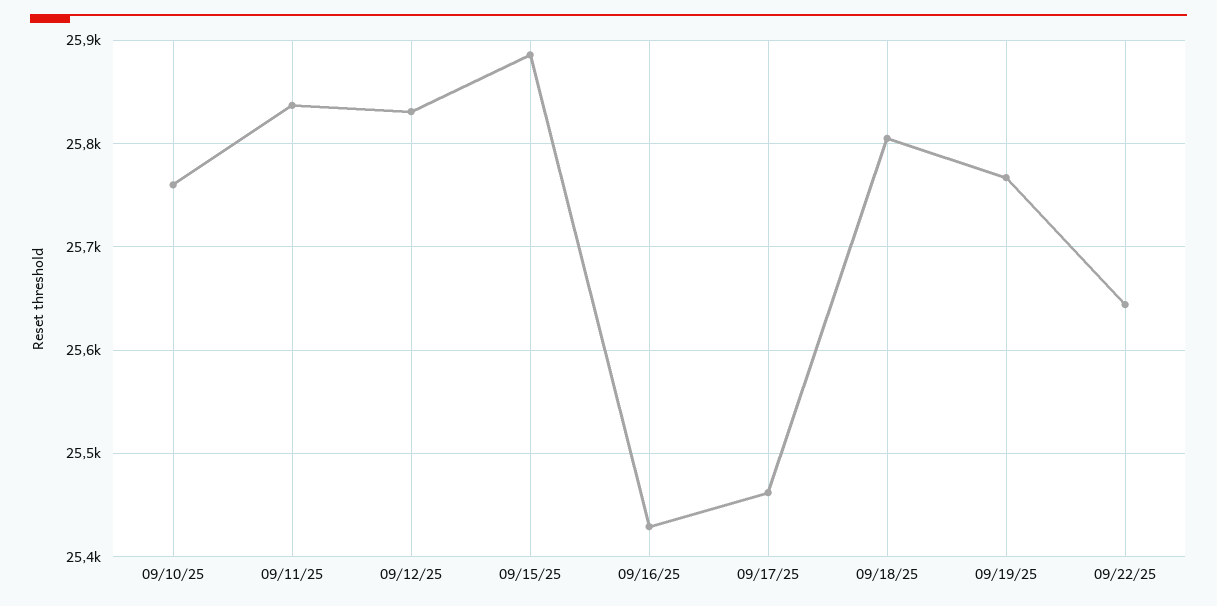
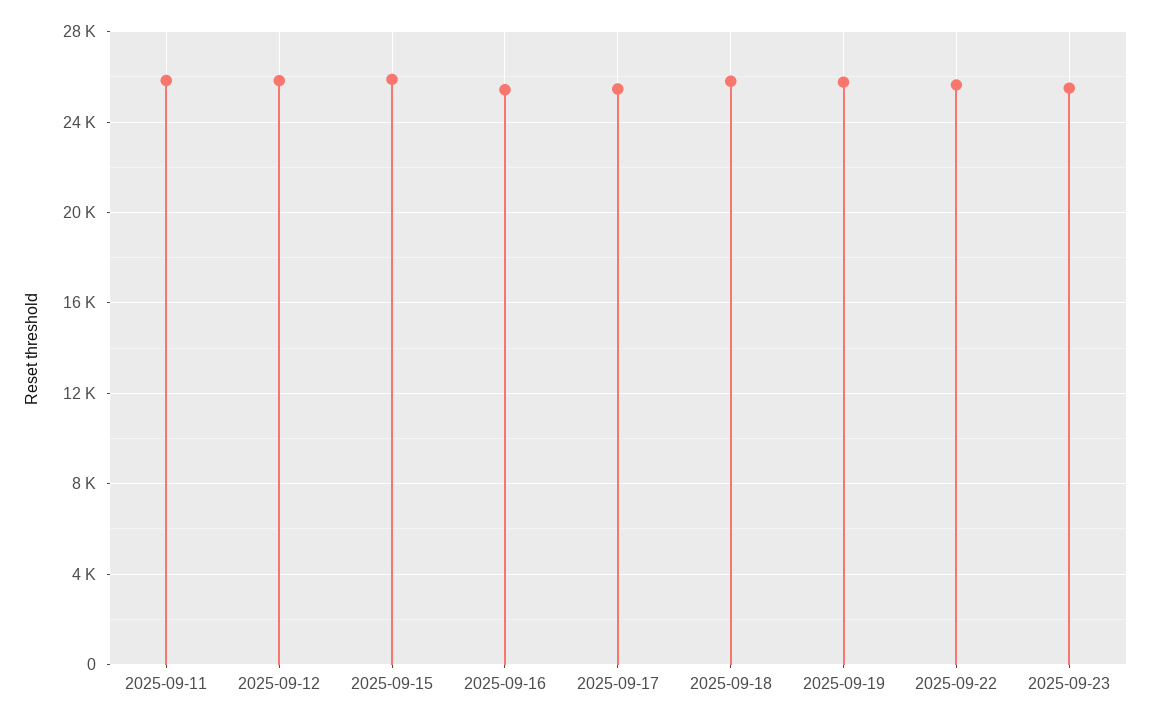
09/10/25: 25760 -> none
2025-09-23: none -> 25500

